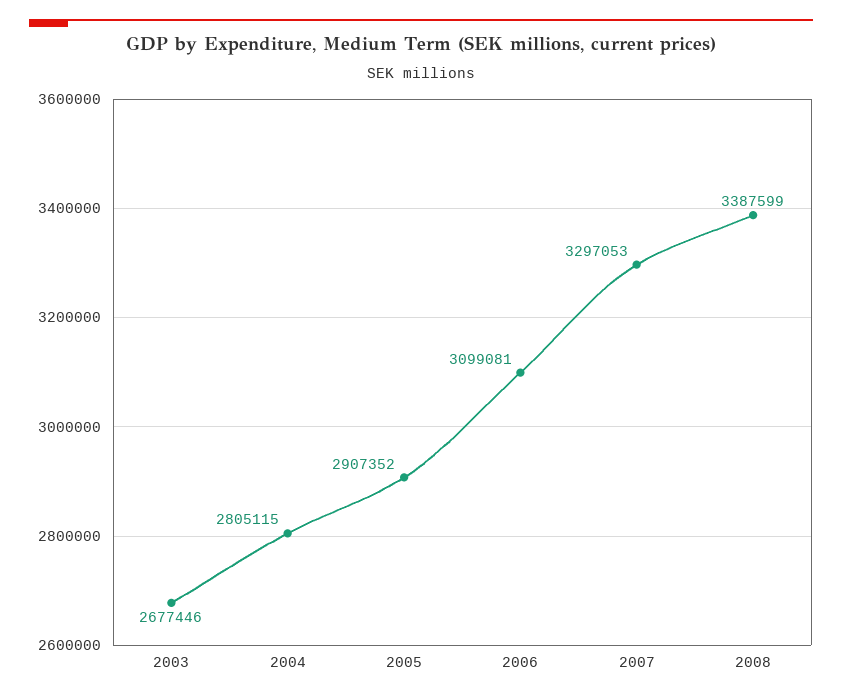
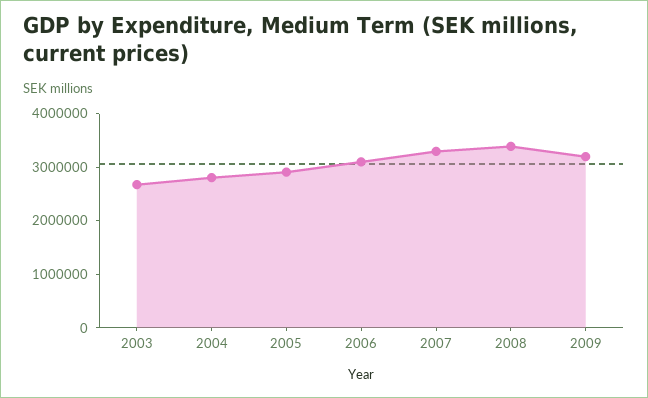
2009: none -> 3200000

